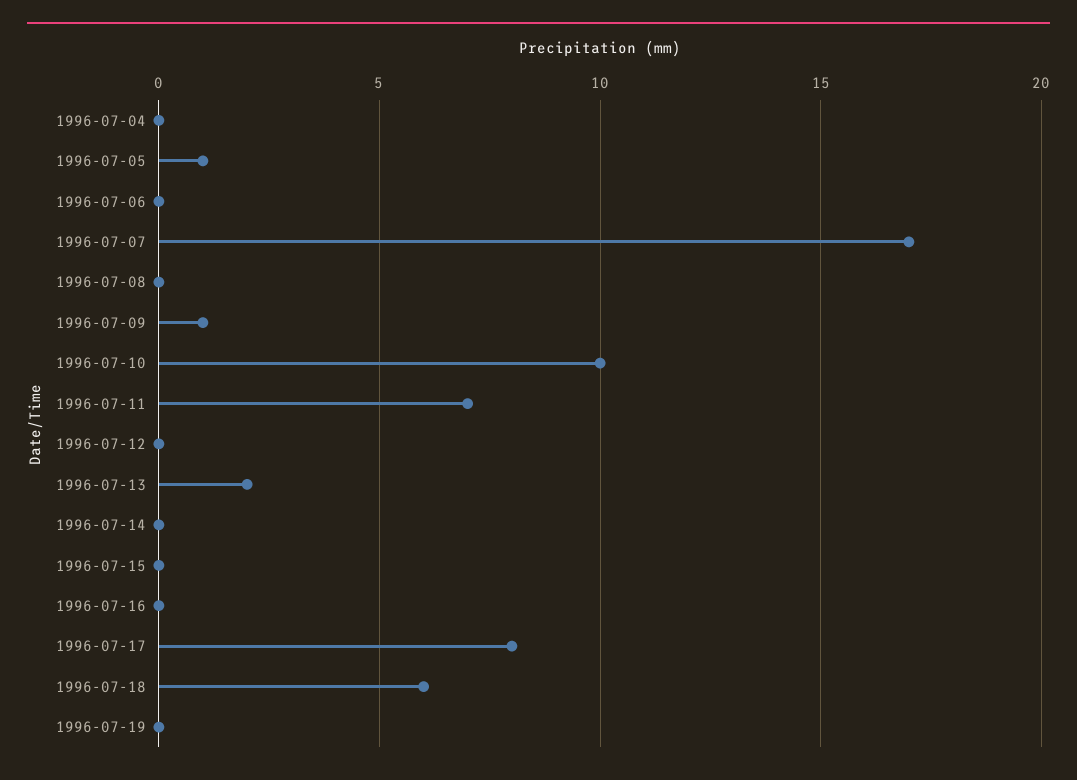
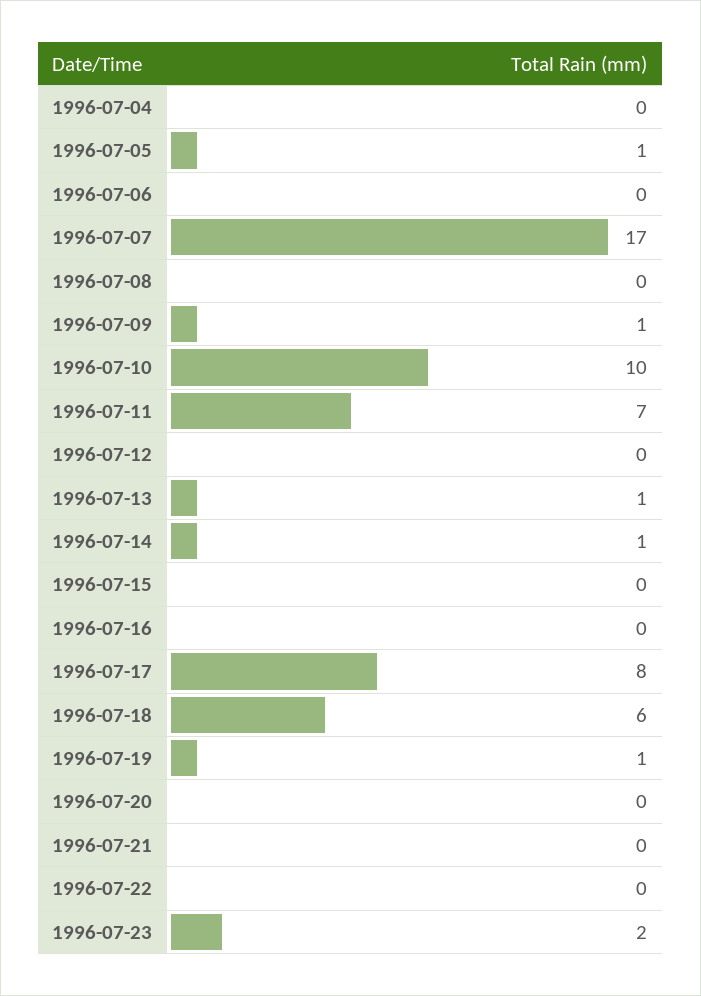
1996-07-13: 2 -> 1
1996-07-14: 0 -> 1
1996-07-19: 0 -> 1
1996-07-20: none -> 0
1996-07-21: none -> 0
1996-07-22: none -> 0
1996-07-23: none -> 2

